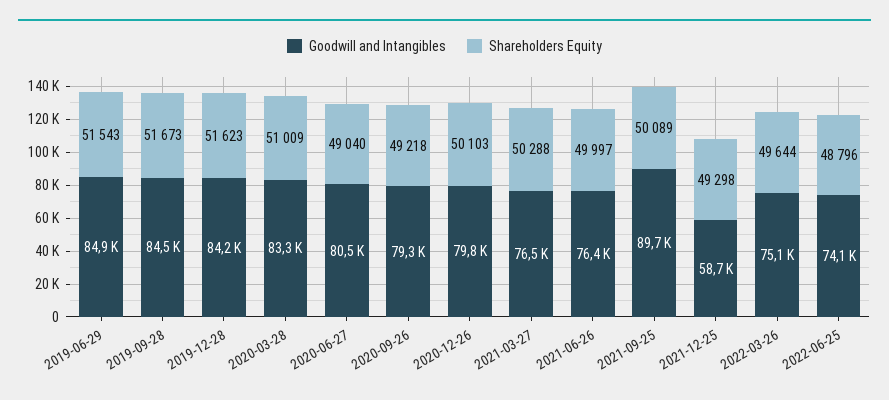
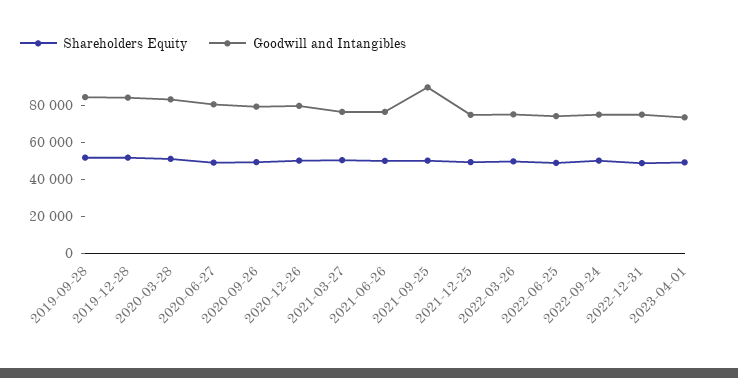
Goodwill and Intangibles, 2019-06-29: 84900 -> none
Shareholders Equity, 2019-06-29: 51543 -> none
Goodwill and Intangibles, 2021-12-25: 58700 -> 75000
Shareholders Equity, 2022-09-24: none -> 50000
Goodwill and Intangibles, 2022-09-24: none -> 75000
Shareholders Equity, 2022-12-31: none -> 50000
Goodwill and Intangibles, 2022-12-31: none -> 75000
Shareholders Equity, 2023-04-01: none -> 50000
Goodwill and Intangibles, 2023-04-01: none -> 75000

